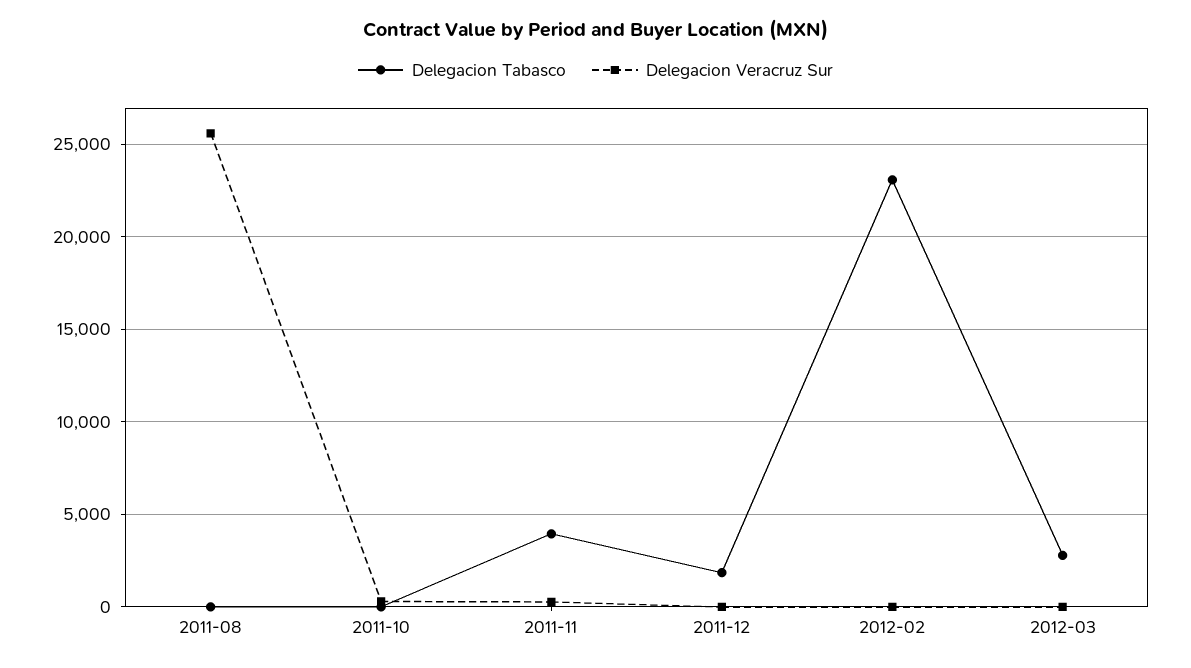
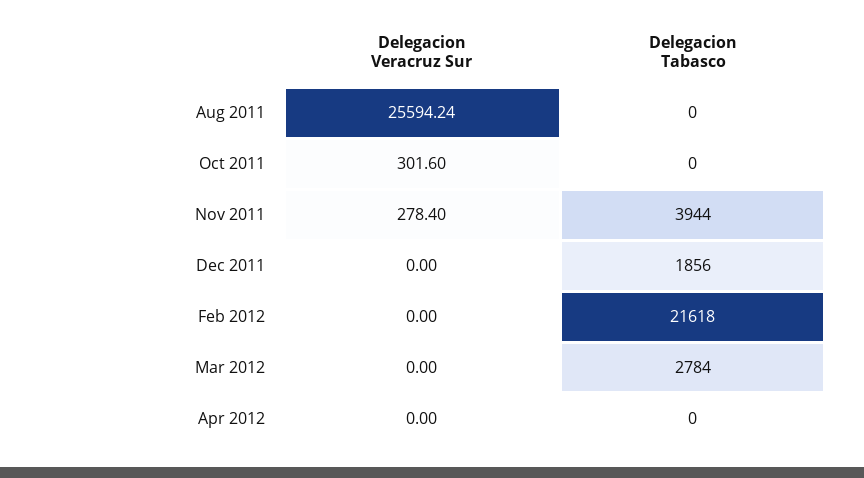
Delegacion Tabasco, 2012-02: 23000 -> 21618
Delegacion Veracruz Sur, Apr 2012: none -> 0
Delegacion Tabasco, Apr 2012: none -> 0

